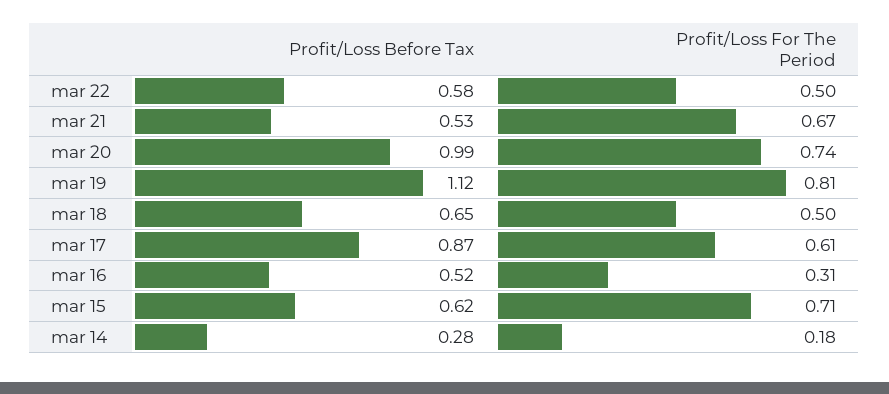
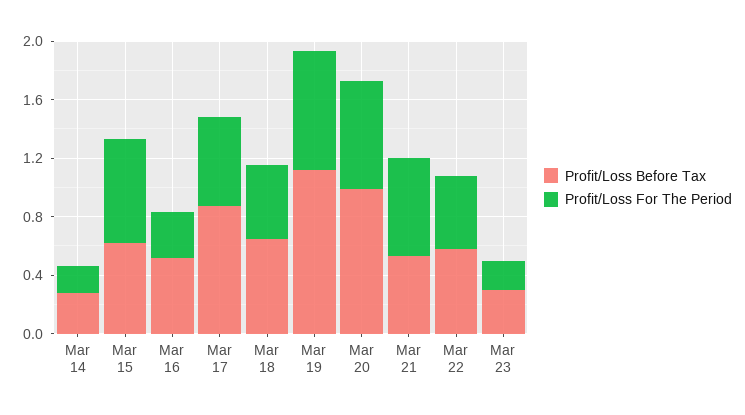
Profit/Loss Before Tax, Mar 23: none -> 0.3
Profit/Loss For The Period, Mar 23: none -> 0.2

